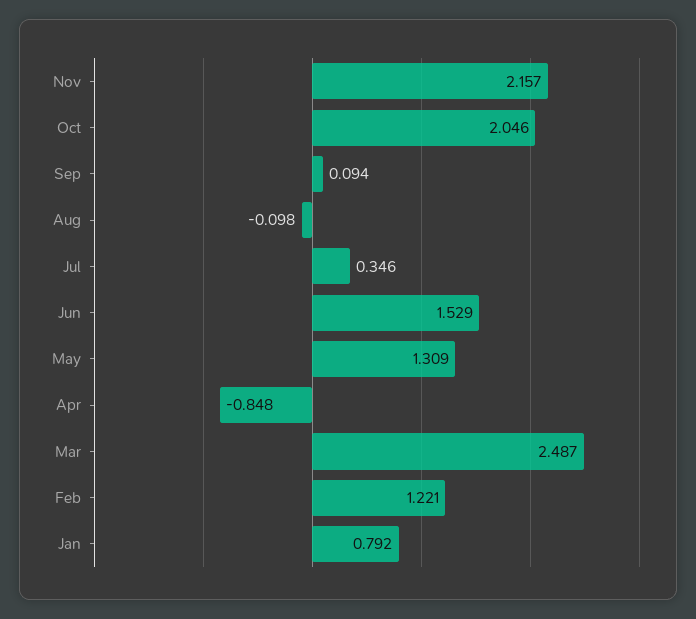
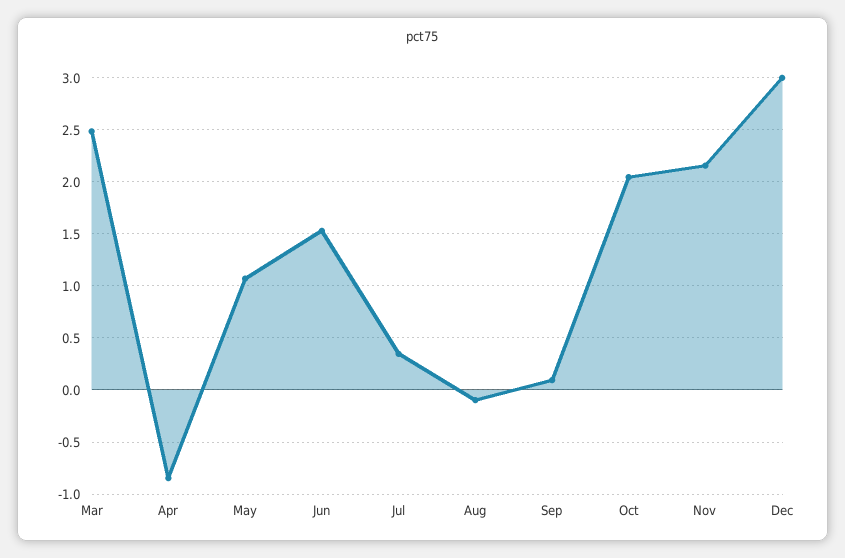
May: 1.309 -> 1.1
Feb: 1.221 -> none
Jan: 0.792 -> none
Dec: none -> 3

